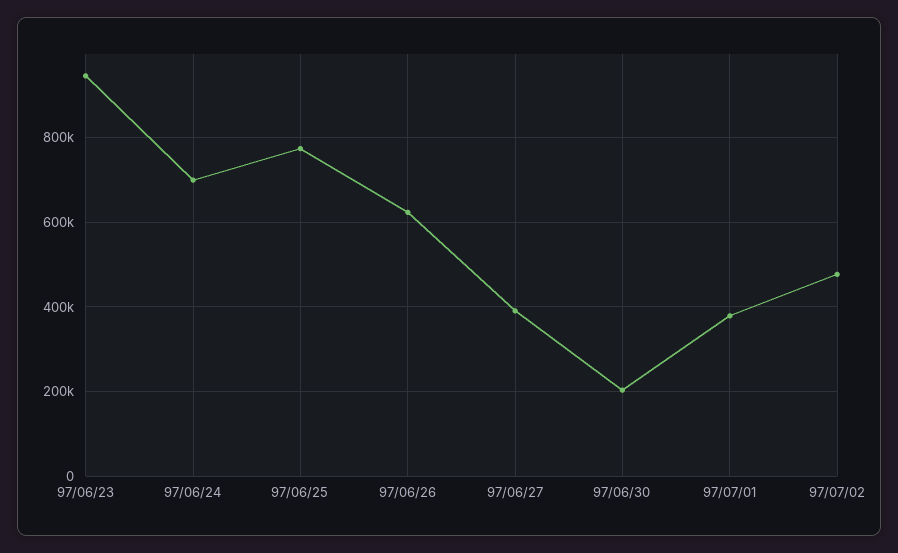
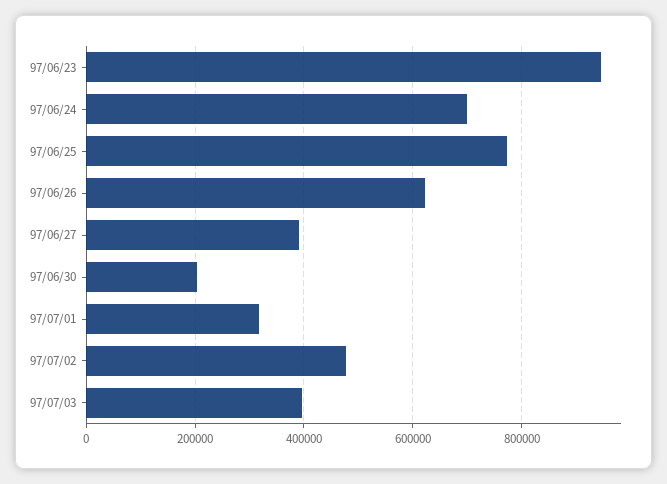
97/07/01: 380000 -> 320000
97/07/03: none -> 400000

